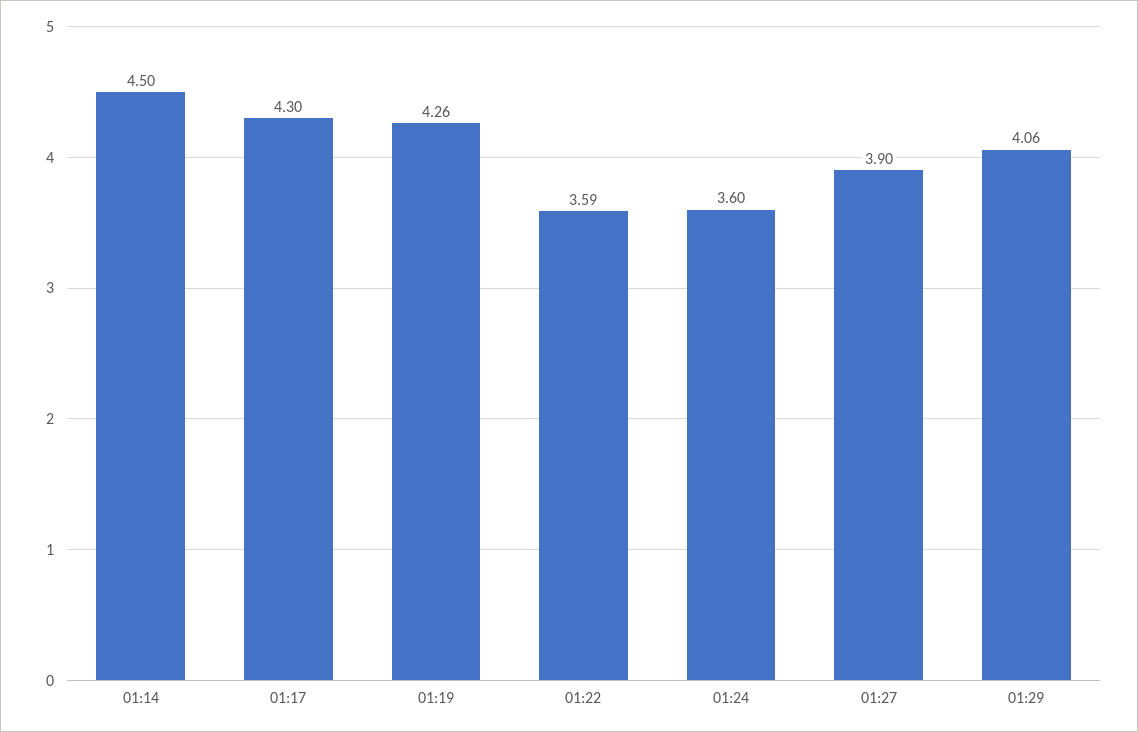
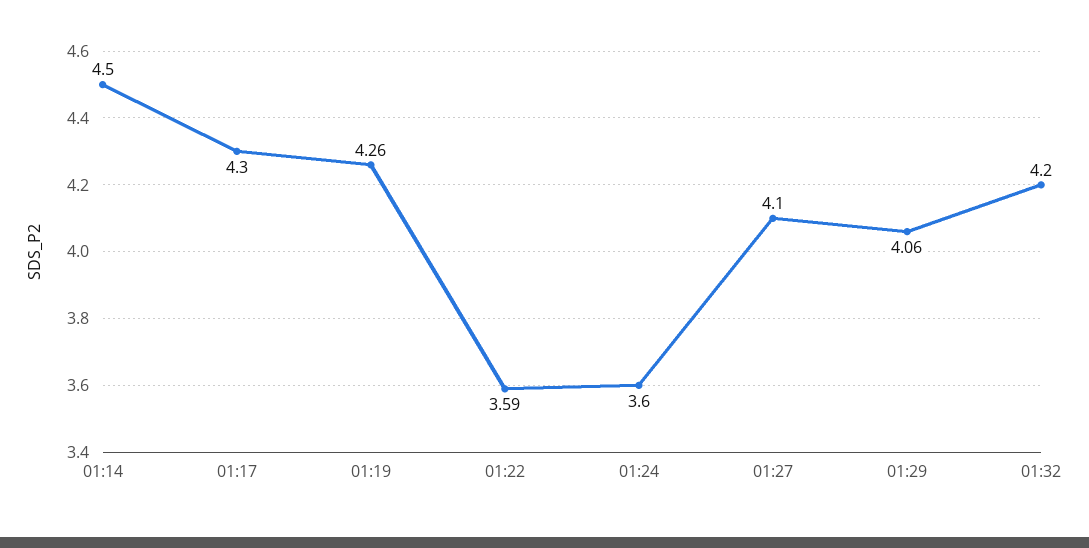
01:27: 3.9 -> 4.1
01:32: none -> 4.2

